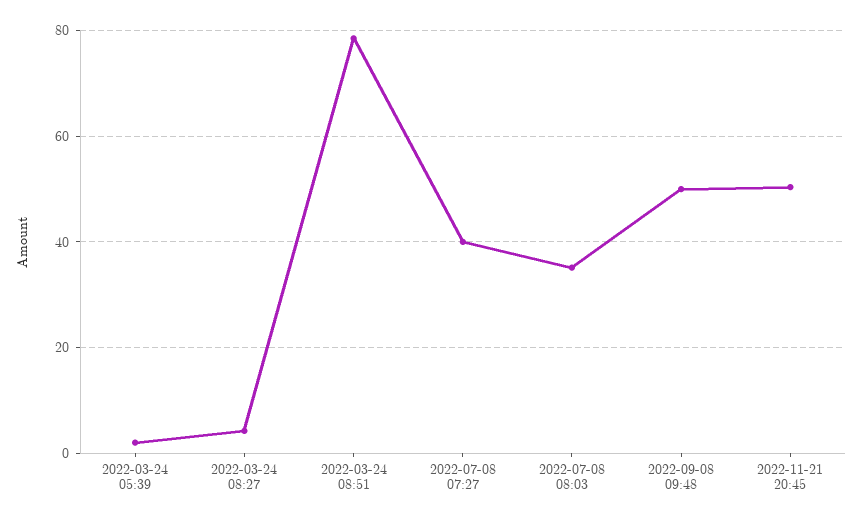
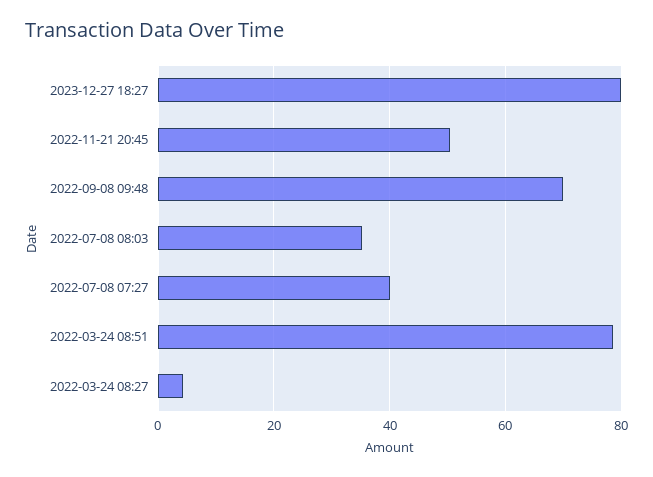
2022-03-24 05:39: 2 -> none
2022-09-08 09:48: 50 -> 70
2023-12-27 18:27: none -> 80

